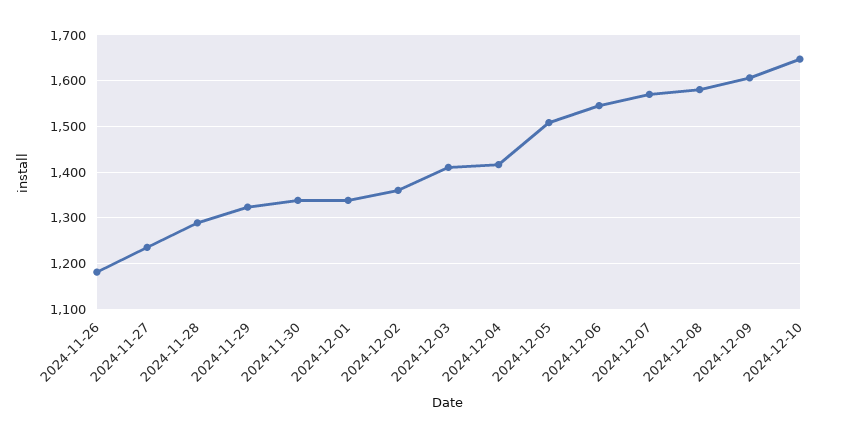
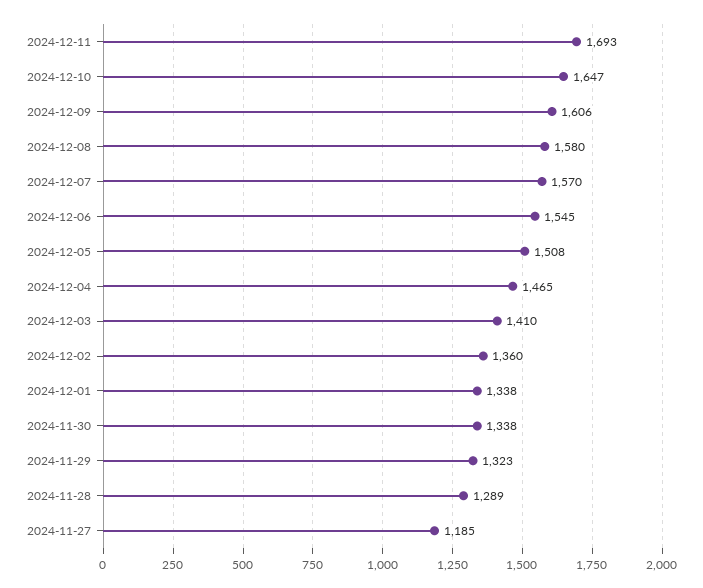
2024-11-26: 1180 -> none
2024-11-27: 1240 -> 1185
2024-12-04: 1420 -> 1465
2024-12-11: none -> 1693

